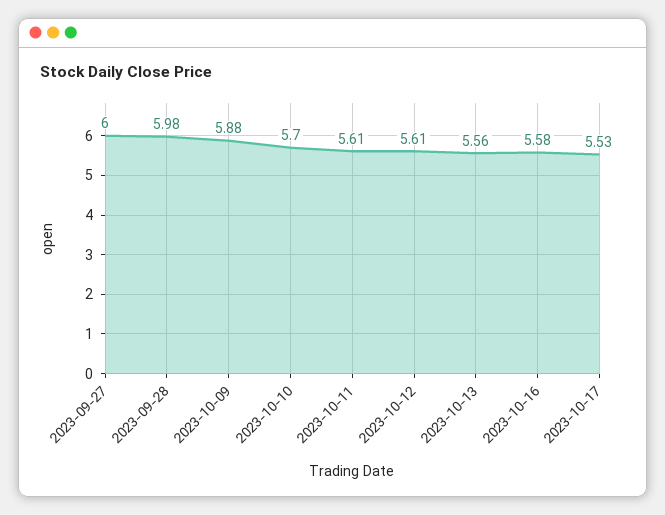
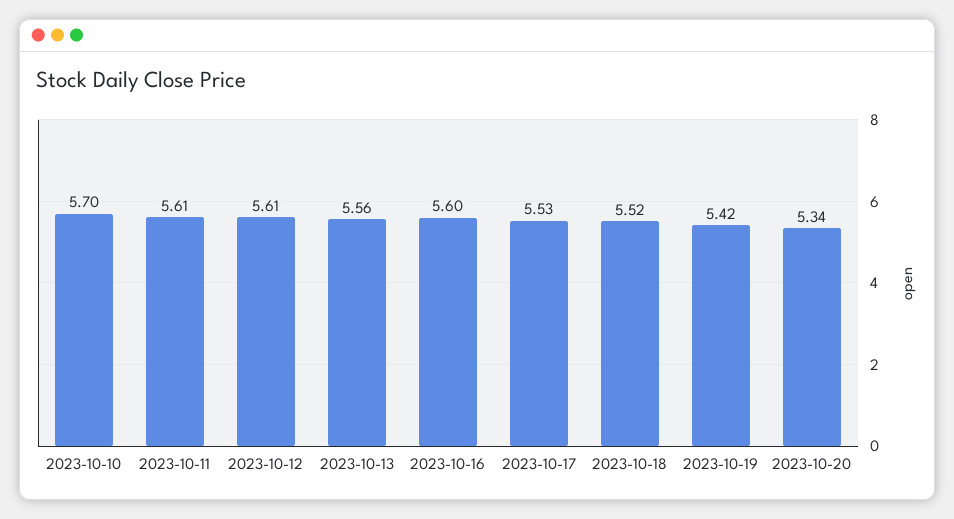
2023-09-27: 6 -> none
2023-09-28: 5.98 -> none
2023-10-09: 5.88 -> none
2023-10-16: 5.58 -> 5.6
2023-10-18: none -> 5.52
2023-10-19: none -> 5.42
2023-10-20: none -> 5.34

